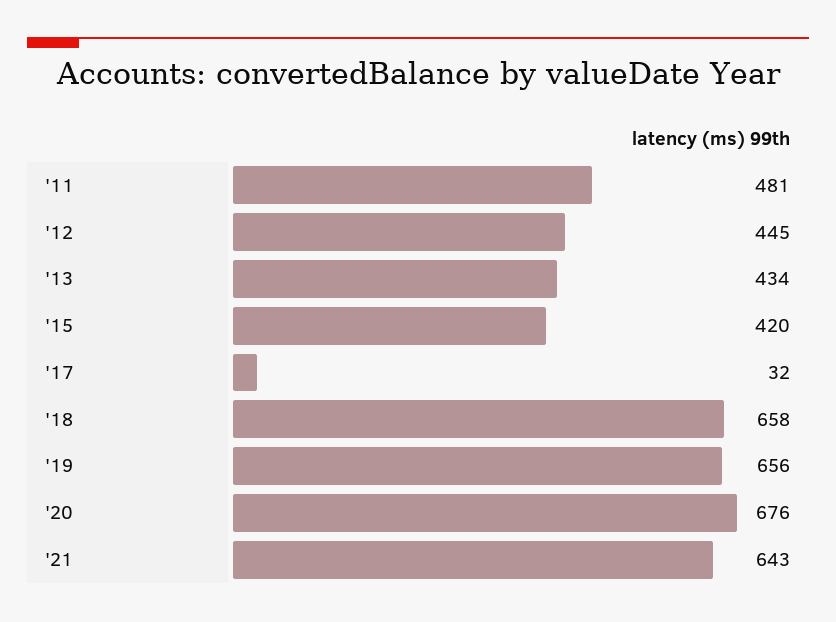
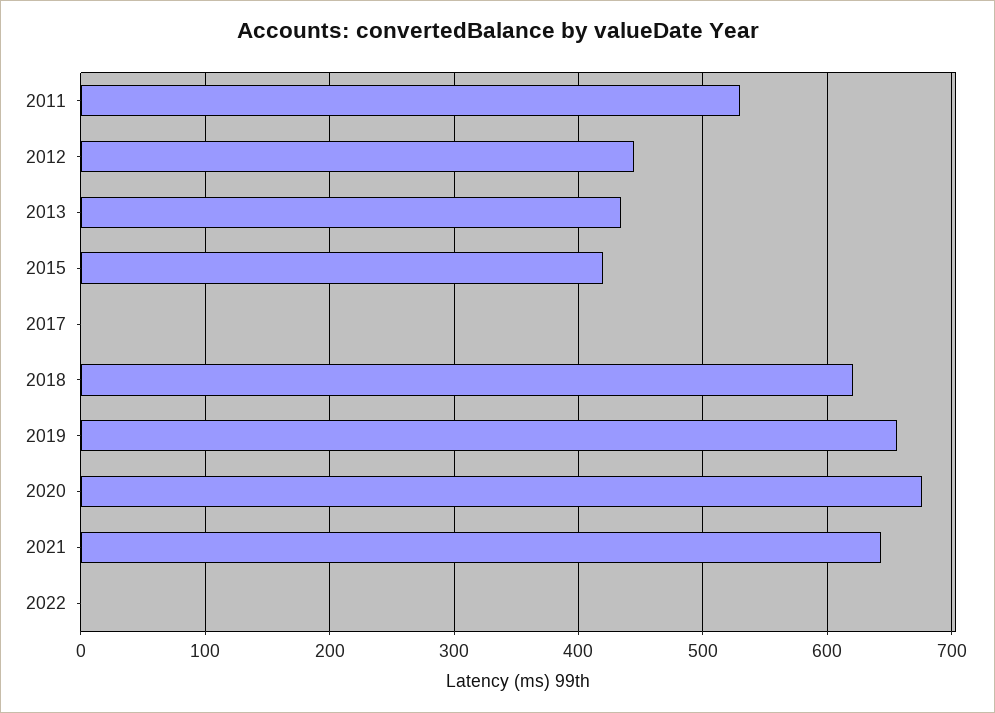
'11: 481 -> 530
'17: 32 -> 0
'18: 658 -> 620
2022: none -> 0

